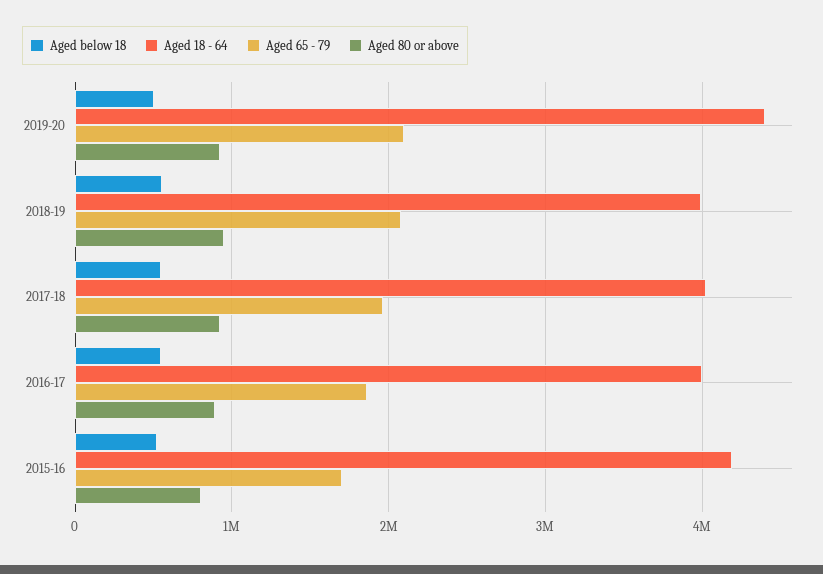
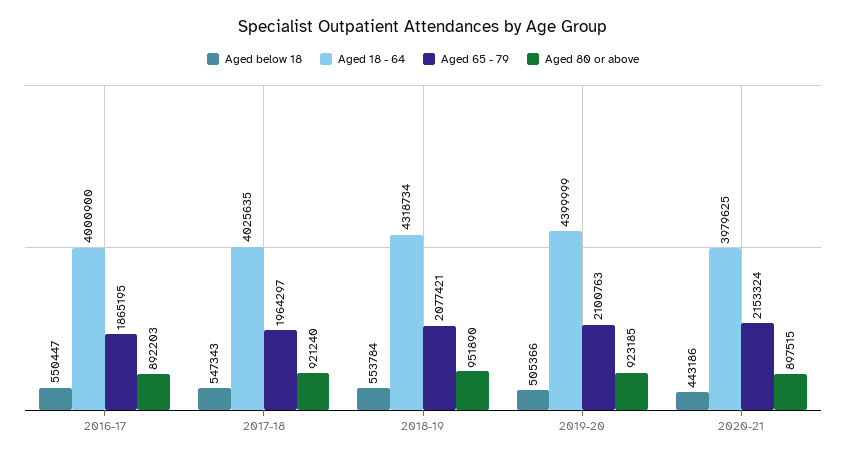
Aged 18 - 64, 2018-19: 4000000 -> 4318734
Aged below 18, 2015-16: 500000 -> none
Aged 18 - 64, 2015-16: 4200000 -> none
Aged 65 - 79, 2015-16: 1700000 -> none
Aged 80 or above, 2015-16: 800000 -> none
Aged below 18, 2020-21: none -> 443186
Aged 18 - 64, 2020-21: none -> 3979625
Aged 65 - 79, 2020-21: none -> 2153324
Aged 80 or above, 2020-21: none -> 897515

